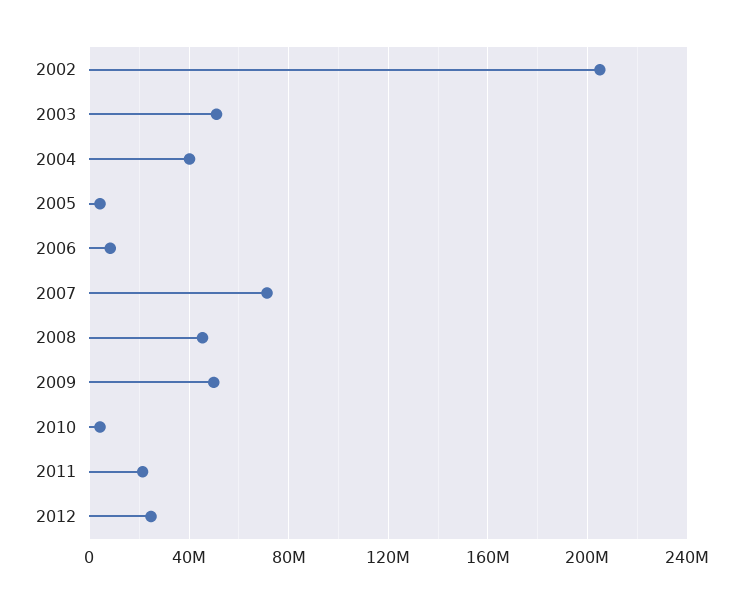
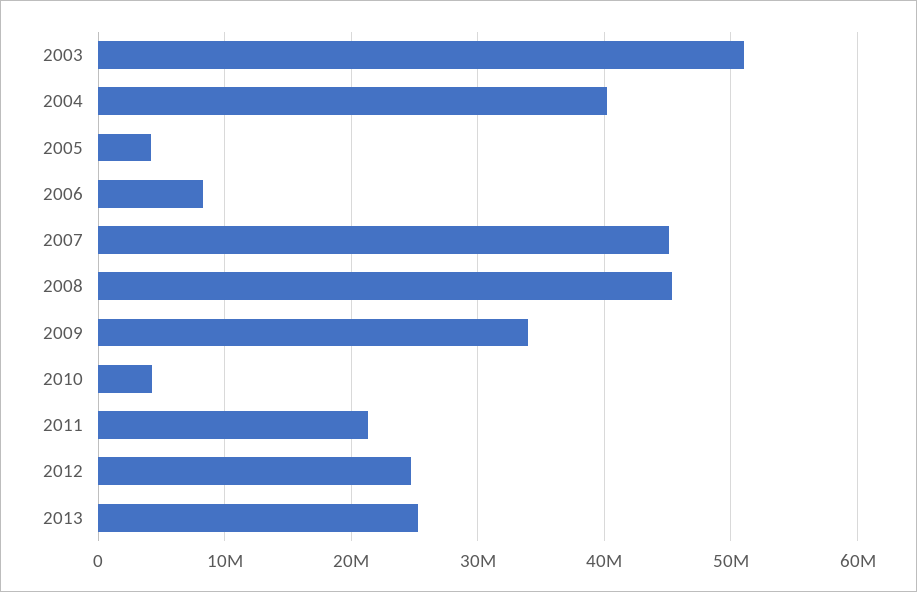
2002: 205000000 -> none
2007: 70000000 -> 45000000
2009: 50000000 -> 34000000
2013: none -> 25000000

